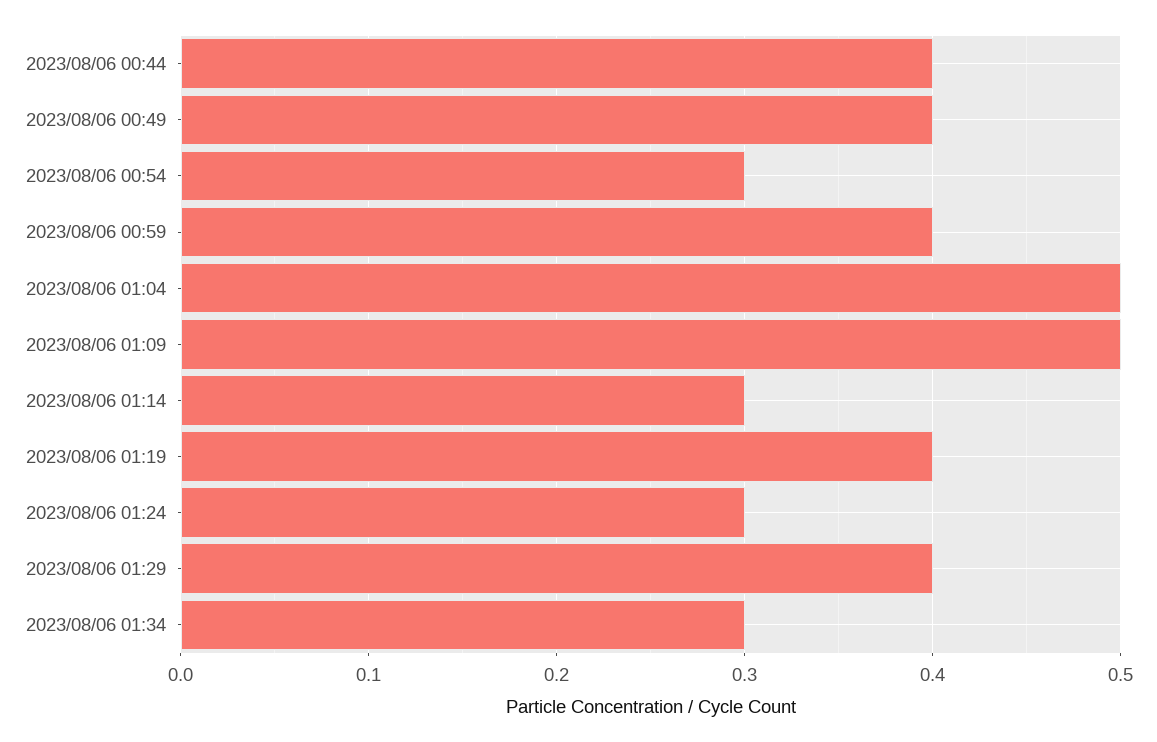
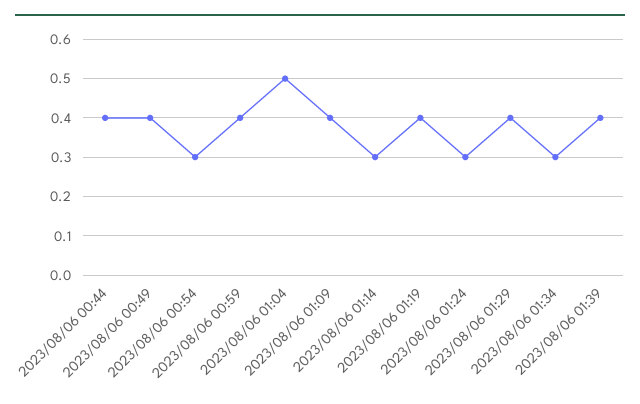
2023/08/06 01:09: 0.5 -> 0.4
2023/08/06 01:39: none -> 0.4

